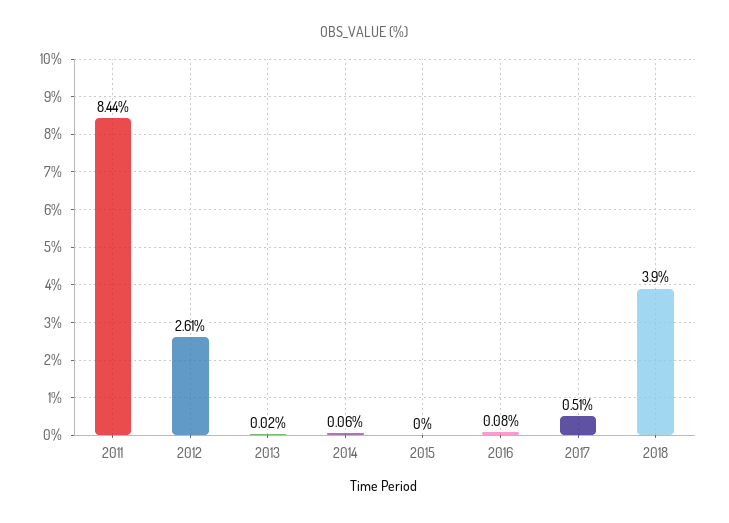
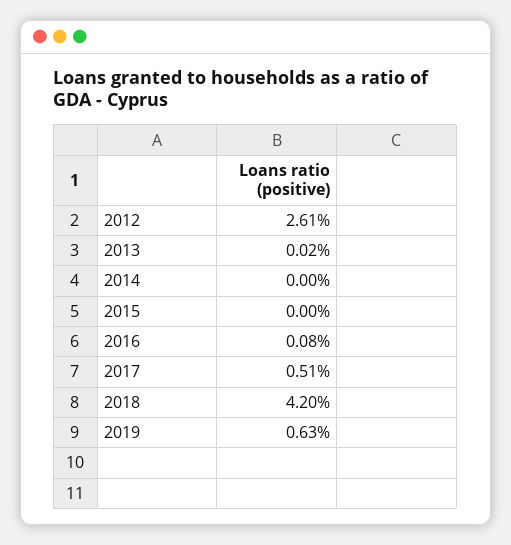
2011: 8.44 -> none
2014: 0.06 -> 0
2018: 3.9 -> 4.2
2019: none -> 0.63

